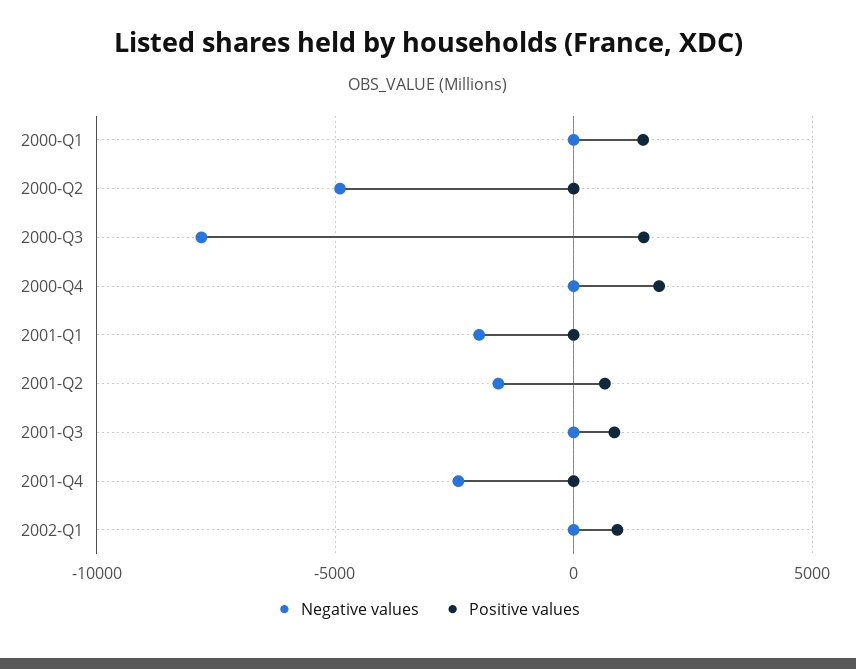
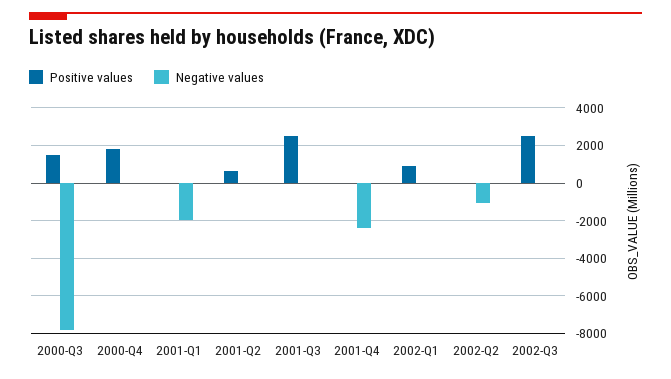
Negative values, 2000-Q1: 0 -> none
Positive values, 2000-Q1: 1500 -> none
Negative values, 2000-Q2: -5000 -> none
Positive values, 2000-Q2: 0 -> none
Negative values, 2001-Q2: -1500 -> 0
Positive values, 2001-Q3: 1000 -> 2500
Positive values, 2002-Q2: none -> 0
Negative values, 2002-Q2: none -> -1000
Positive values, 2002-Q3: none -> 2500
Negative values, 2002-Q3: none -> 0

